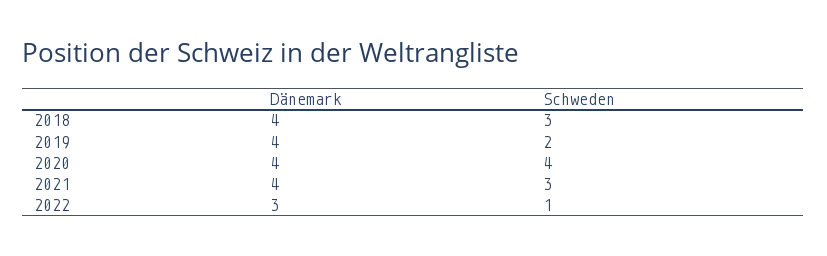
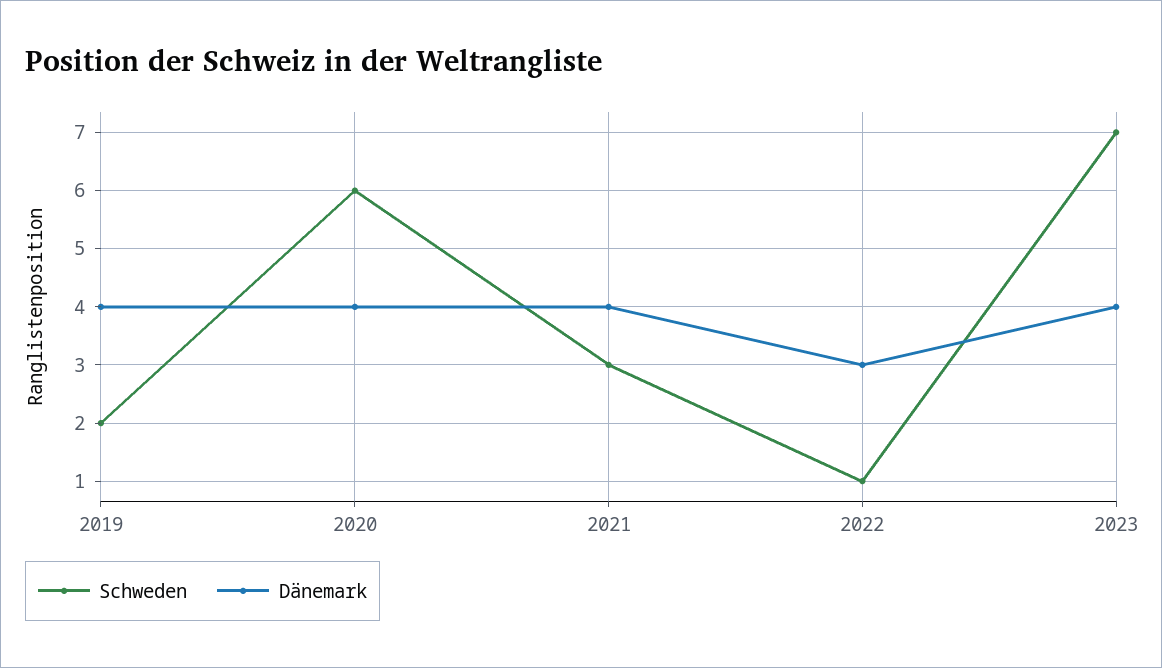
Dänemark, 2018: 4 -> none
Schweden, 2018: 3 -> none
Schweden, 2020: 4 -> 6
Schweden, 2023: none -> 7
Dänemark, 2023: none -> 4

